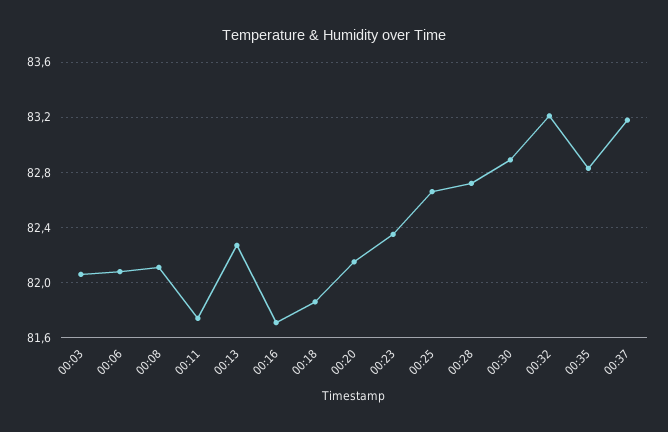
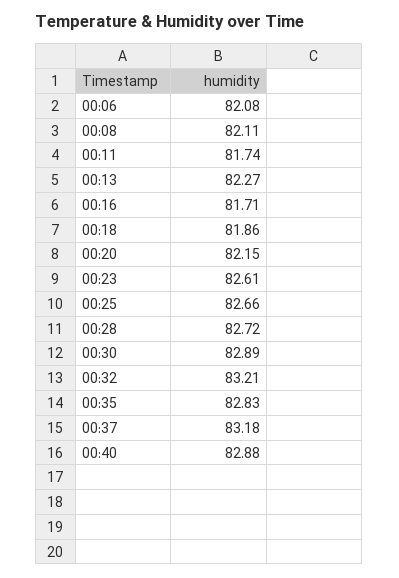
00:03: 82.05 -> none
00:23: 82.35 -> 82.61
00:40: none -> 82.88

